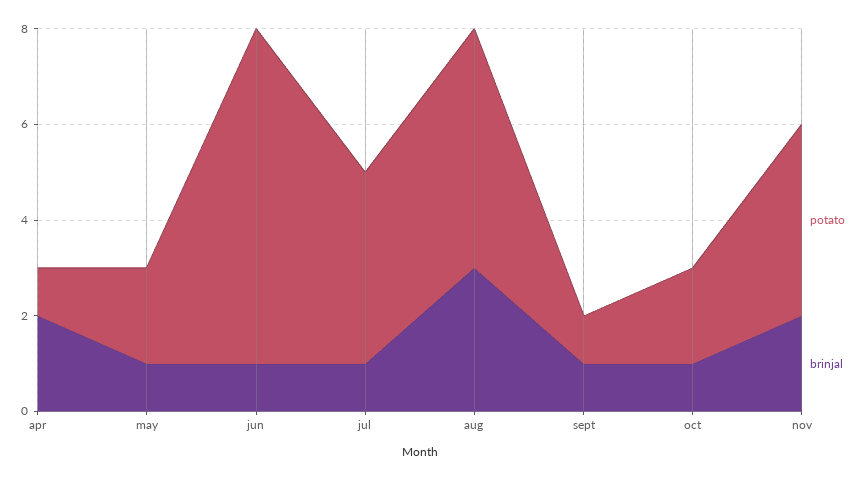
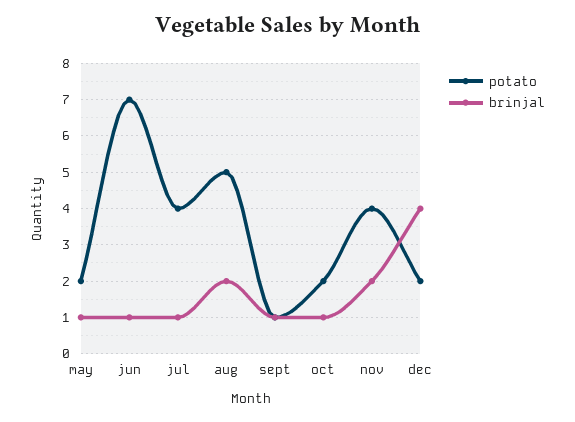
potato, apr: 1 -> none
brinjal, apr: 2 -> none
brinjal, aug: 3 -> 2
potato, dec: none -> 2
brinjal, dec: none -> 4

